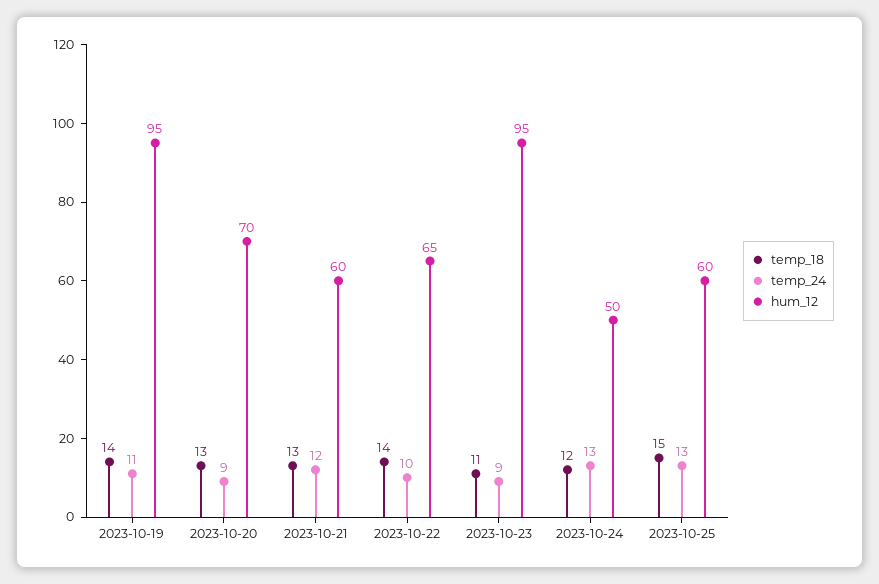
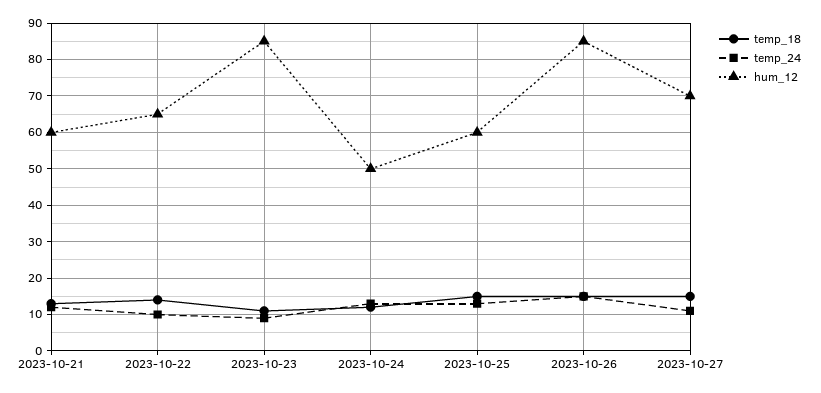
temp_18, 2023-10-19: 14 -> none
temp_24, 2023-10-19: 11 -> none
hum_12, 2023-10-19: 95 -> none
temp_18, 2023-10-20: 13 -> none
temp_24, 2023-10-20: 9 -> none
hum_12, 2023-10-20: 70 -> none
hum_12, 2023-10-23: 95 -> 85
temp_18, 2023-10-26: none -> 15
temp_24, 2023-10-26: none -> 15
hum_12, 2023-10-26: none -> 85
temp_18, 2023-10-27: none -> 15
temp_24, 2023-10-27: none -> 10
hum_12, 2023-10-27: none -> 70

